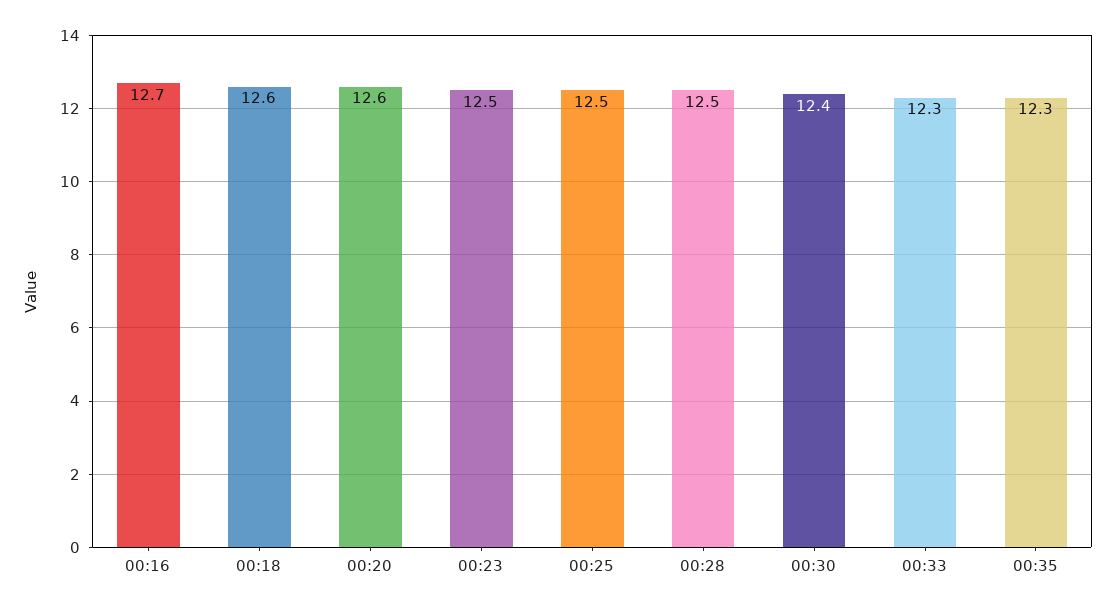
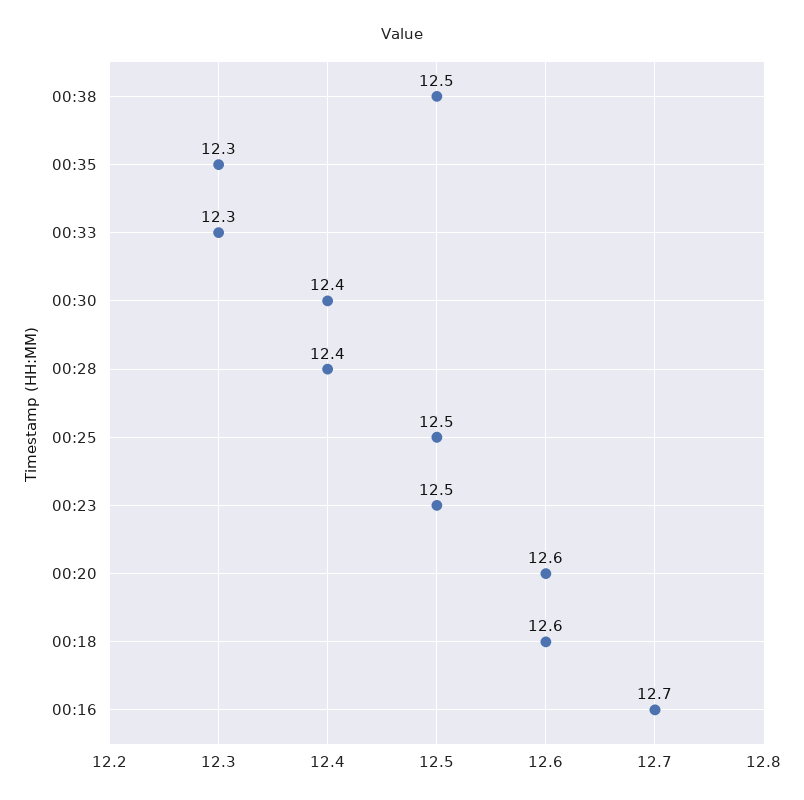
00:28: 12.5 -> 12.4
00:38: none -> 12.5

